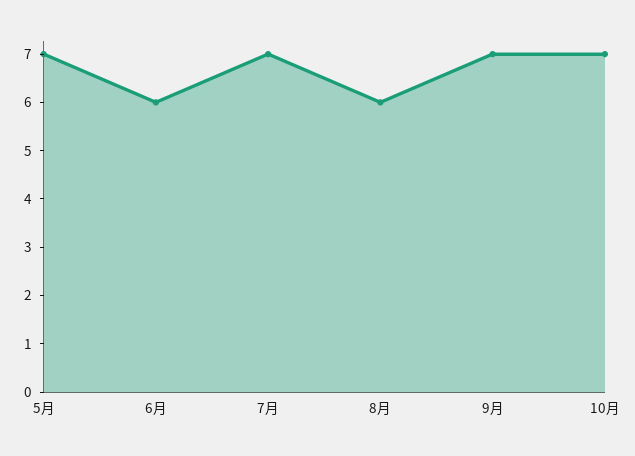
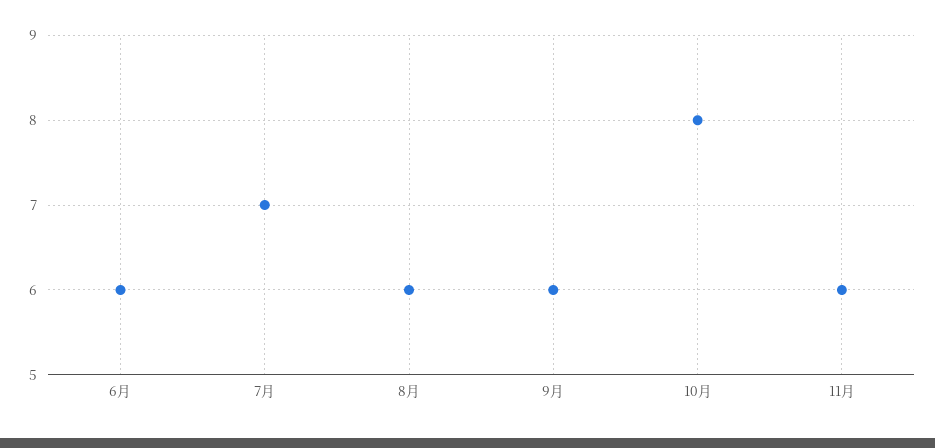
5月: 7 -> none
9月: 7 -> 6
10月: 7 -> 8
11月: none -> 6

